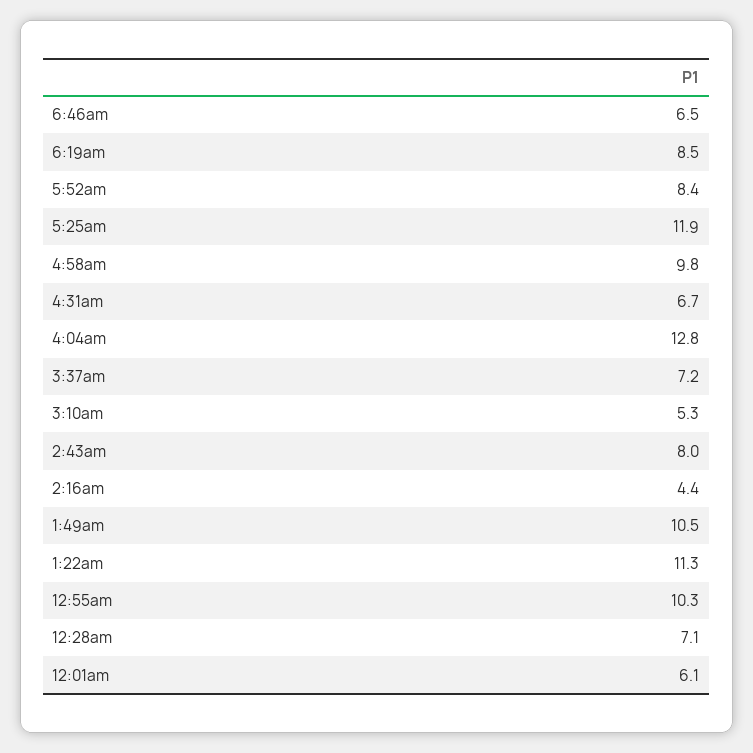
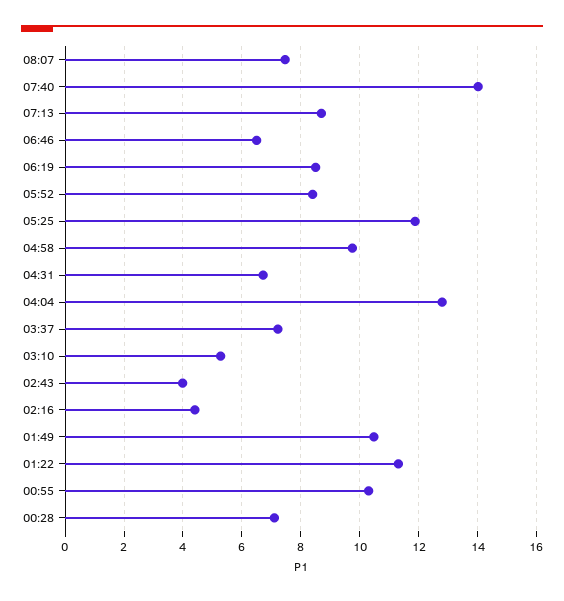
2:43am: 8 -> 4
12:01am: 6.1 -> none
08:07: none -> 7.5
07:40: none -> 14
07:13: none -> 8.75

